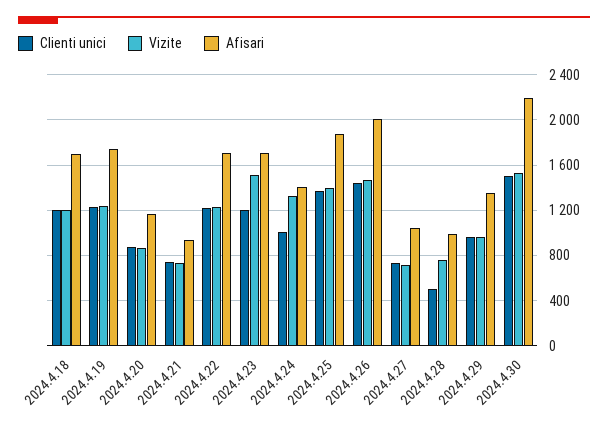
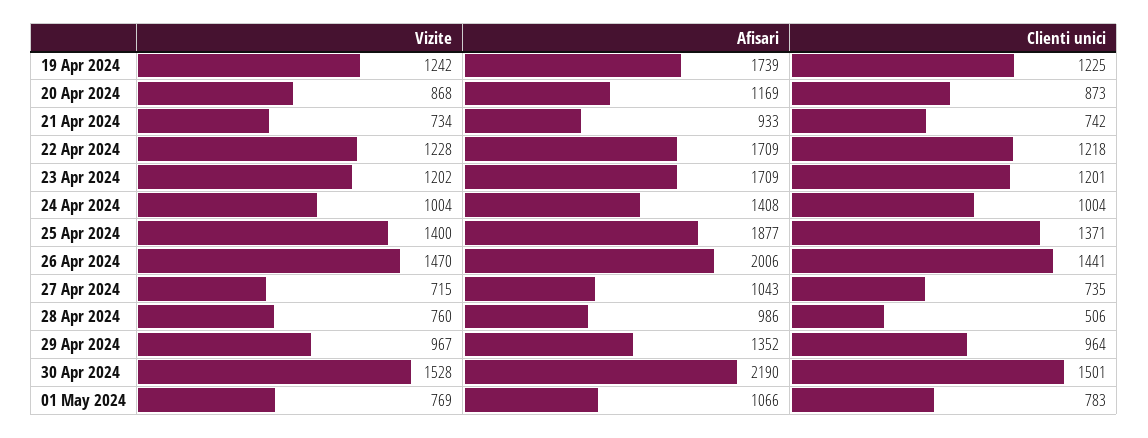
Clienti unici, 2024.4.18: 1200 -> none
Vizite, 2024.4.18: 1200 -> none
Afisari, 2024.4.18: 1700 -> none
Vizite, 2024.4.23: 1500 -> 1202
Vizite, 2024.4.24: 1300 -> 1004
Vizite, 01 May 2024: none -> 769
Afisari, 01 May 2024: none -> 1066
Clienti unici, 01 May 2024: none -> 783

